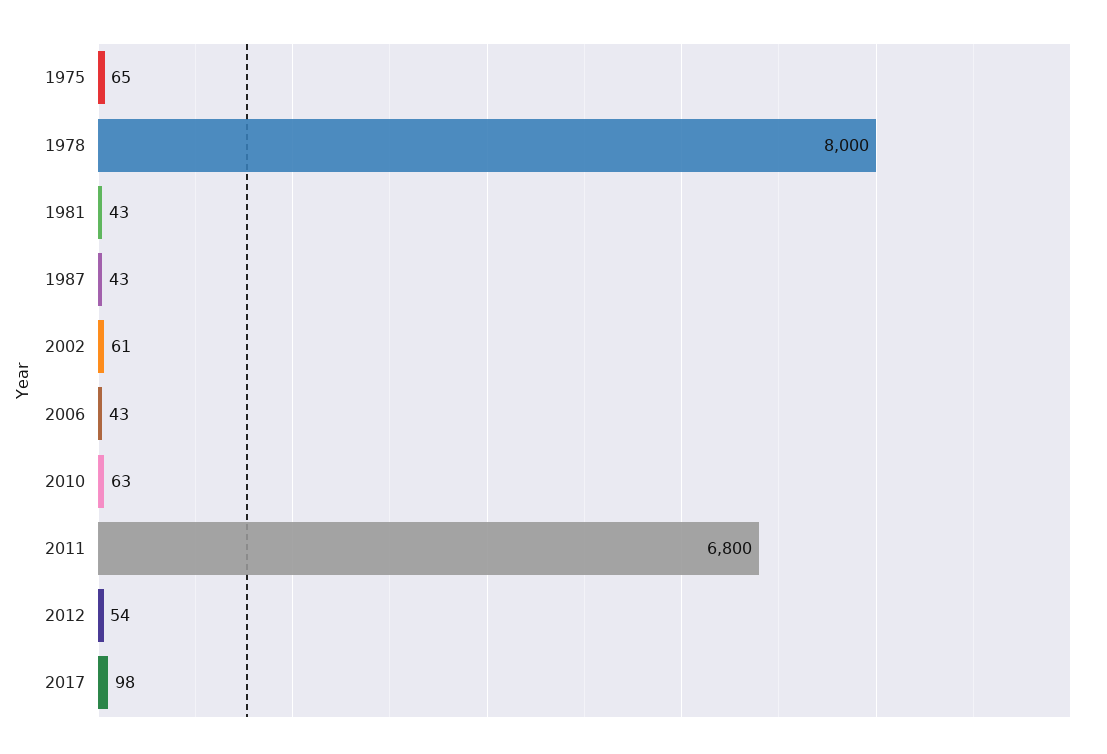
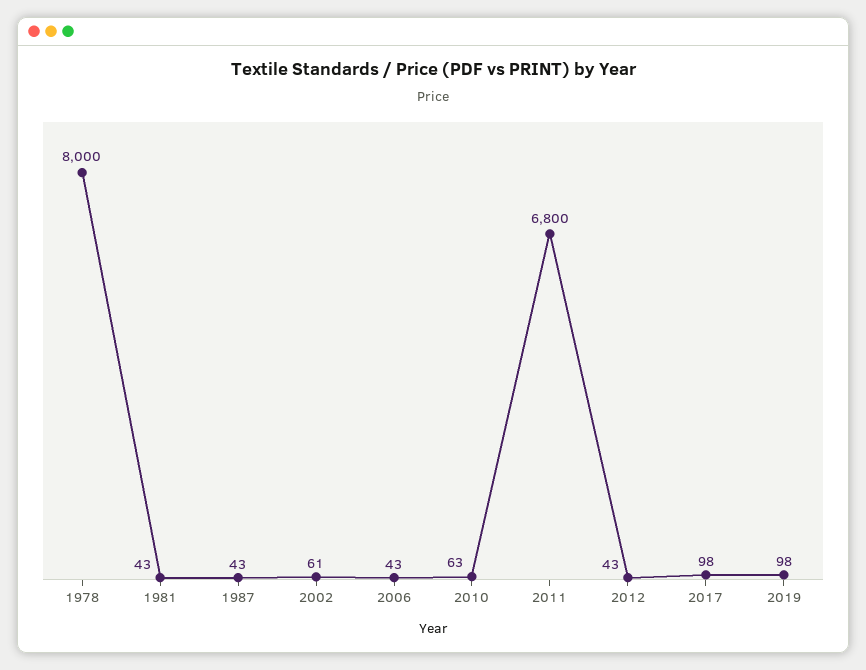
1975: 65 -> none
2012: 54 -> 43
2019: none -> 98

